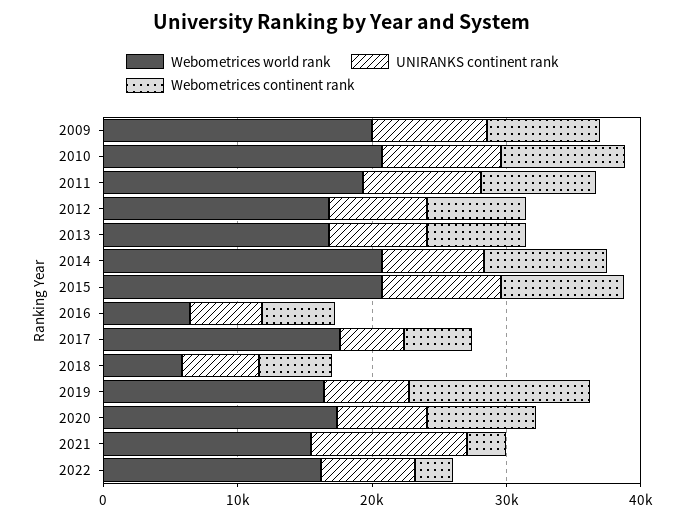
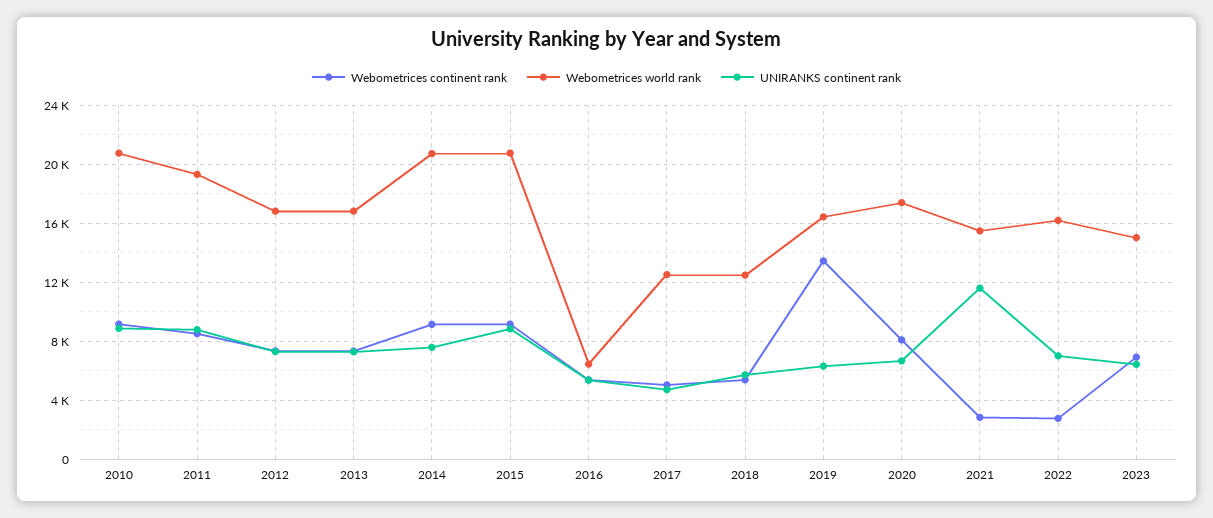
Webometrices world rank, 2009: 20000 -> none
UNIRANKS continent rank, 2009: 8000 -> none
Webometrices continent rank, 2009: 8000 -> none
Webometrices world rank, 2017: 18000 -> 12500
Webometrices world rank, 2018: 6000 -> 12500
Webometrices continent rank, 2023: none -> 7000
Webometrices world rank, 2023: none -> 15000
UNIRANKS continent rank, 2023: none -> 6500

